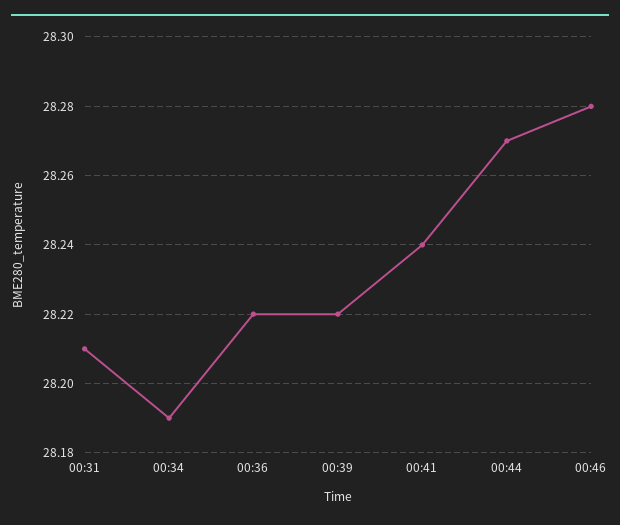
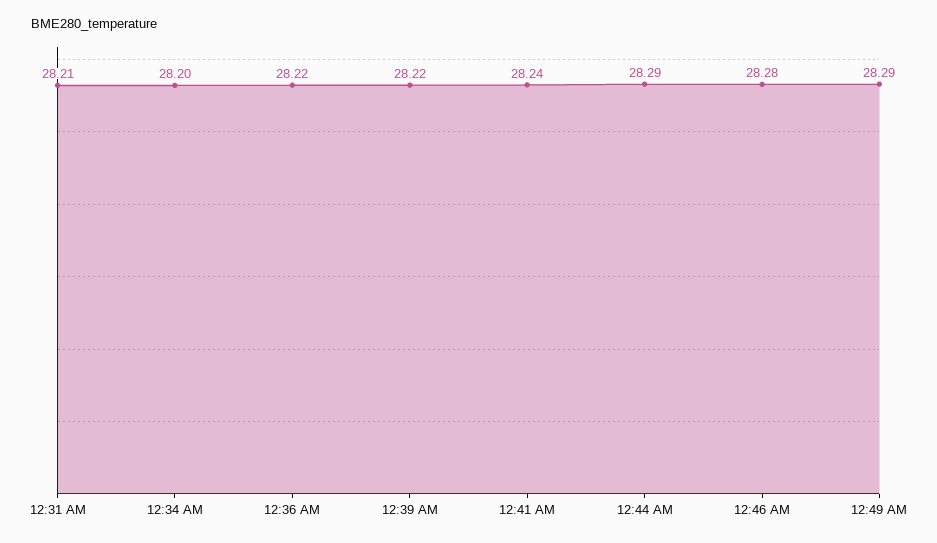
00:34: 28.19 -> 28.2
00:44: 28.27 -> 28.29
12:49 AM: none -> 28.29

